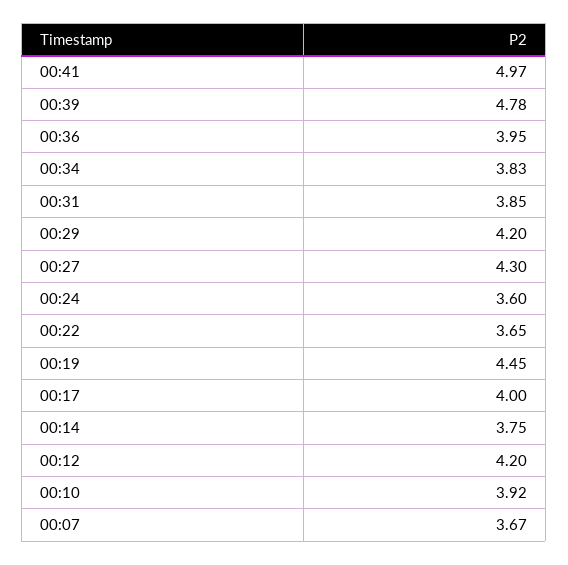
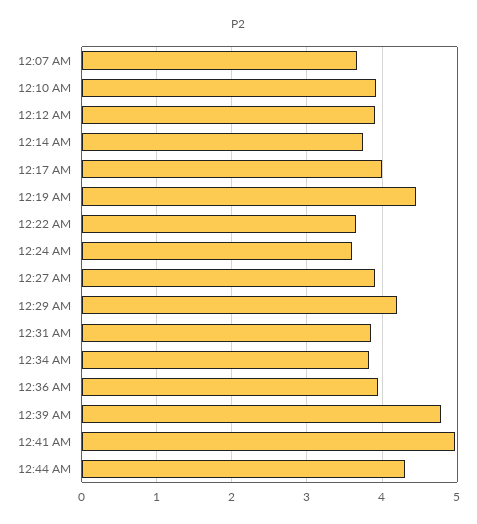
00:27: 4.3 -> 3.9
00:12: 4.2 -> 3.9
12:44 AM: none -> 4.3

